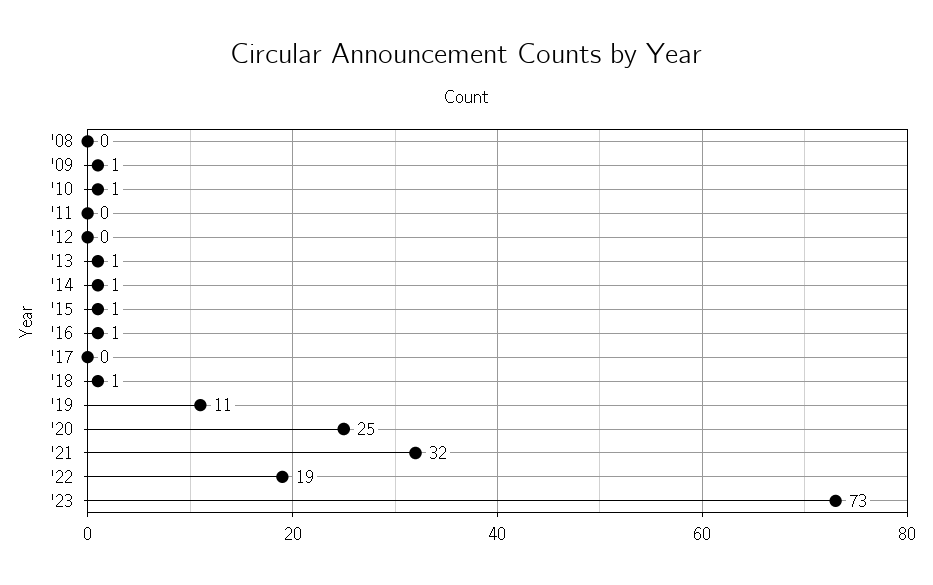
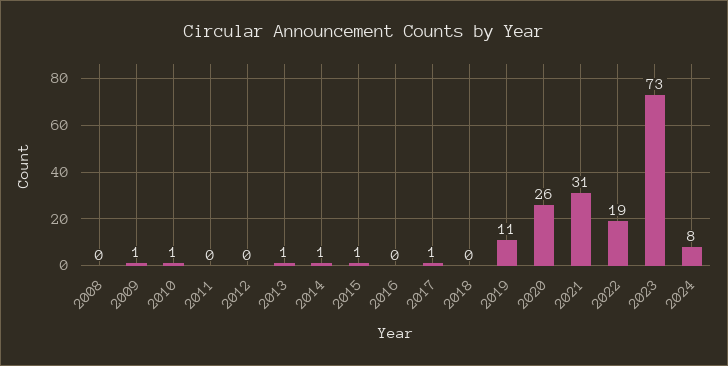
'16: 1 -> 0
'17: 0 -> 1
'18: 1 -> 0
'20: 25 -> 26
'21: 32 -> 31
2024: none -> 8

